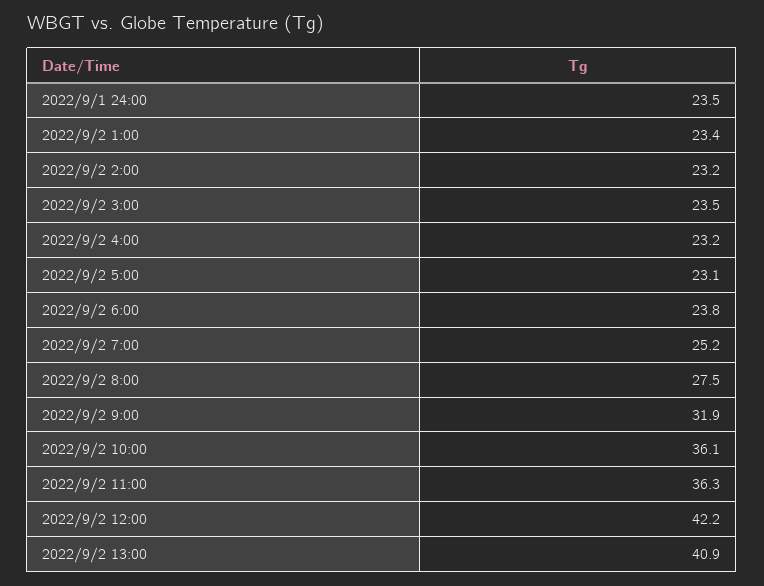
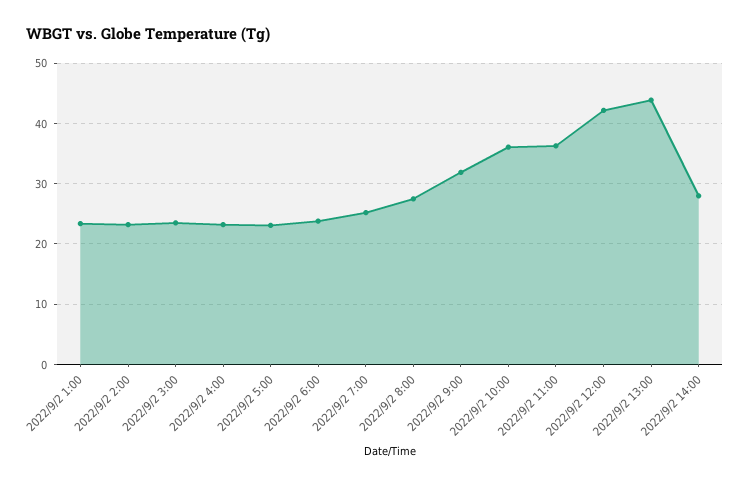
2022/9/1 24:00: 23.5 -> none
2022/9/2 13:00: 40.9 -> 44
2022/9/2 14:00: none -> 28

